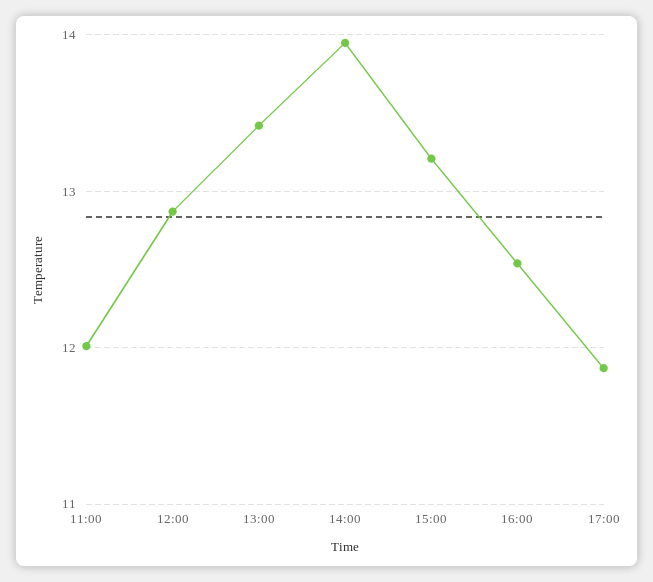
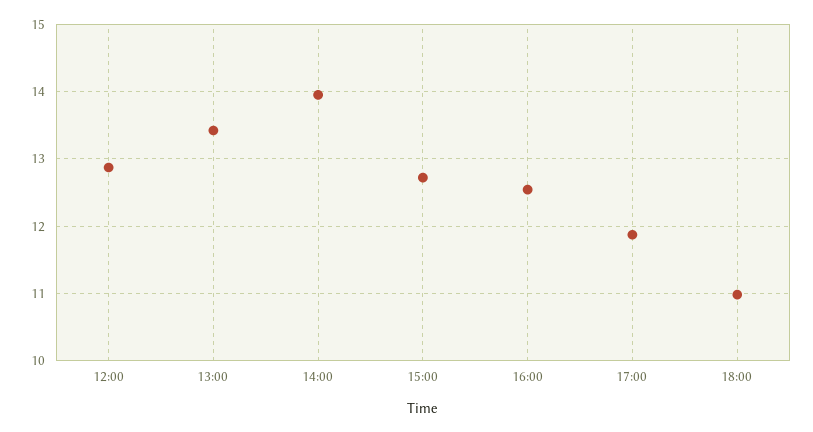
11:00: 12 -> none
15:00: 13.2 -> 12.7
18:00: none -> 11

